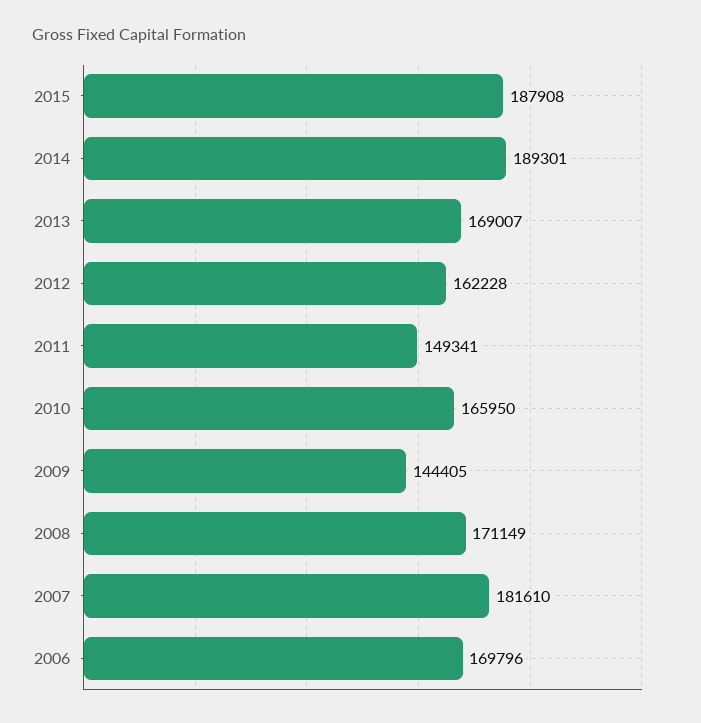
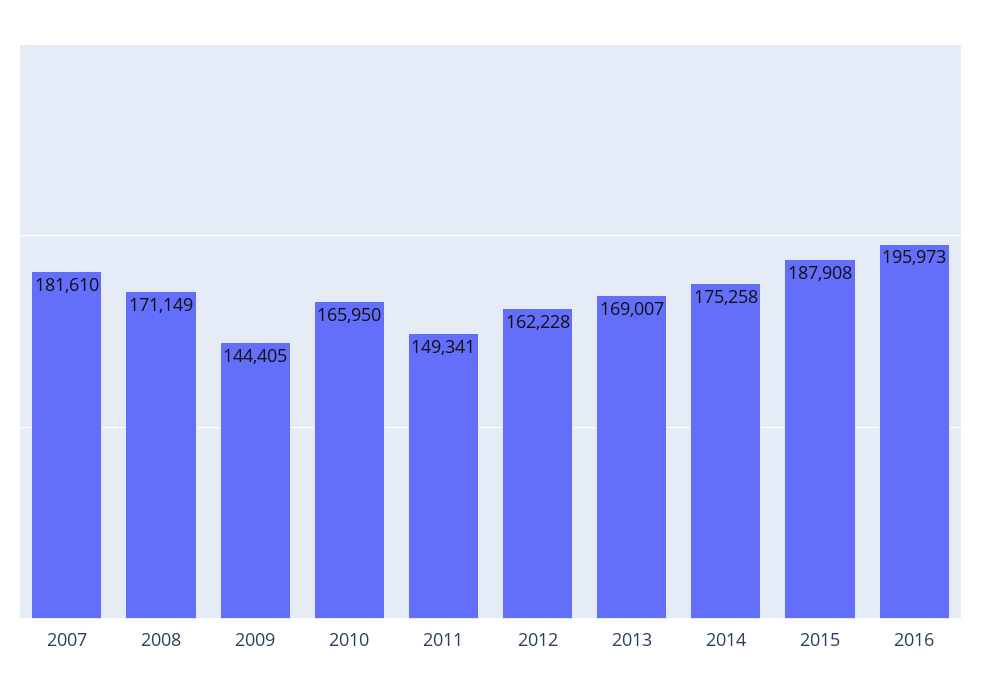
2014: 189301 -> 175258
2006: 169796 -> none
2016: none -> 195973

